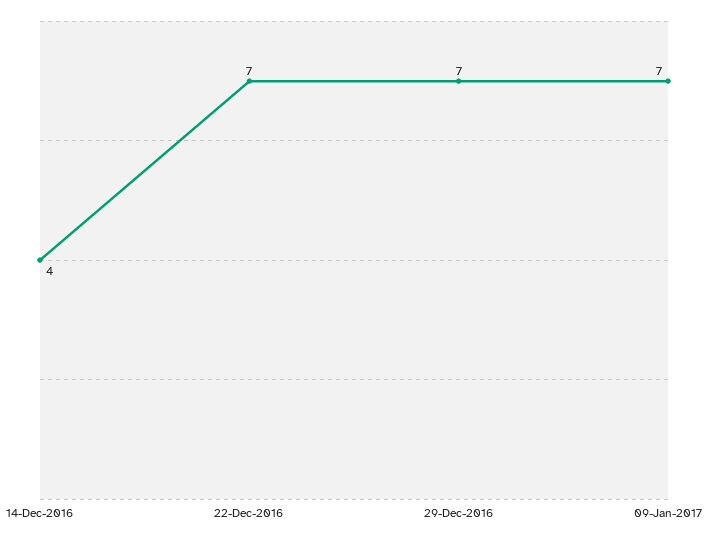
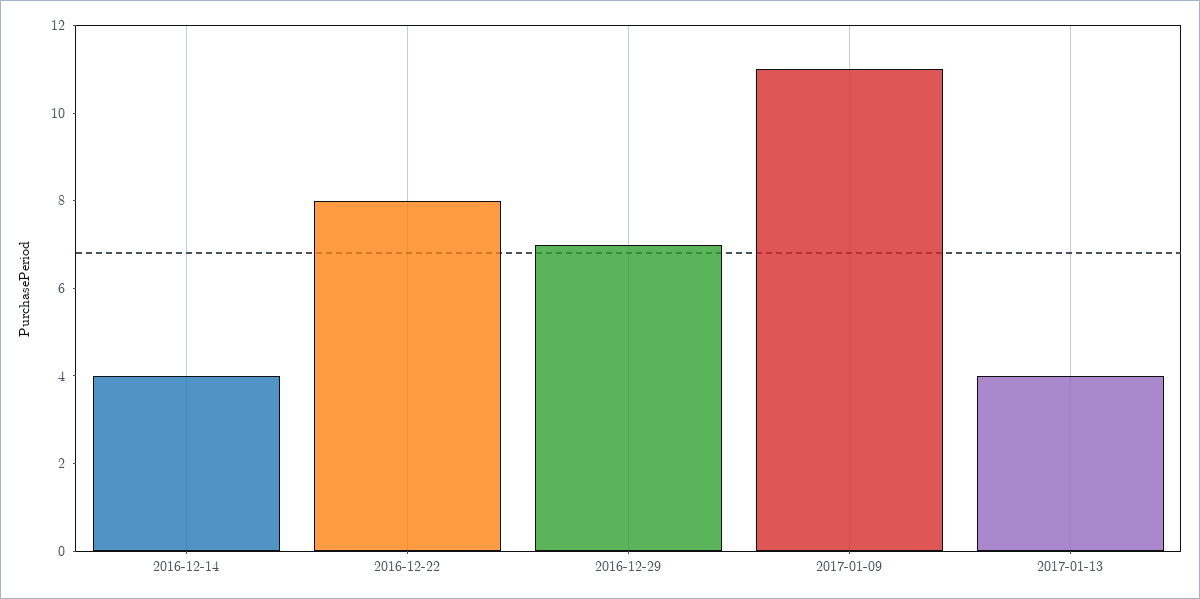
22-Dec-2016: 7 -> 8
09-Jan-2017: 7 -> 11
2017-01-13: none -> 4

